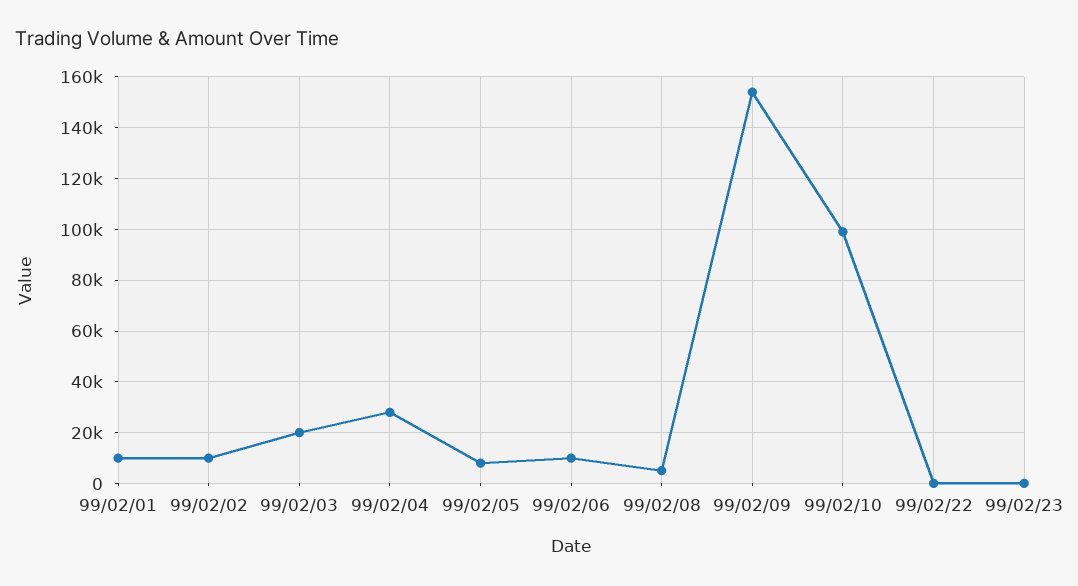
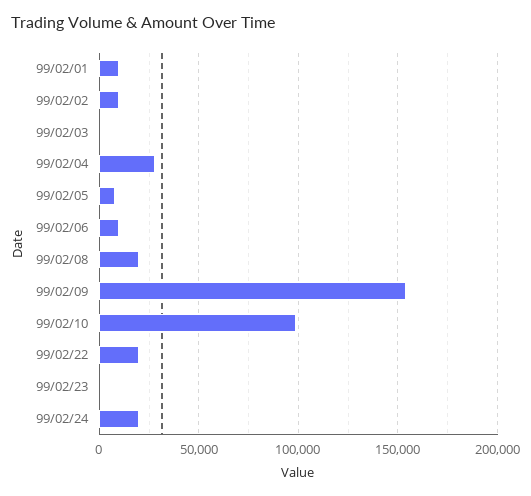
99/02/03: 20000 -> 0
99/02/08: 5000 -> 20000
99/02/22: 0 -> 20000
99/02/24: none -> 20000

